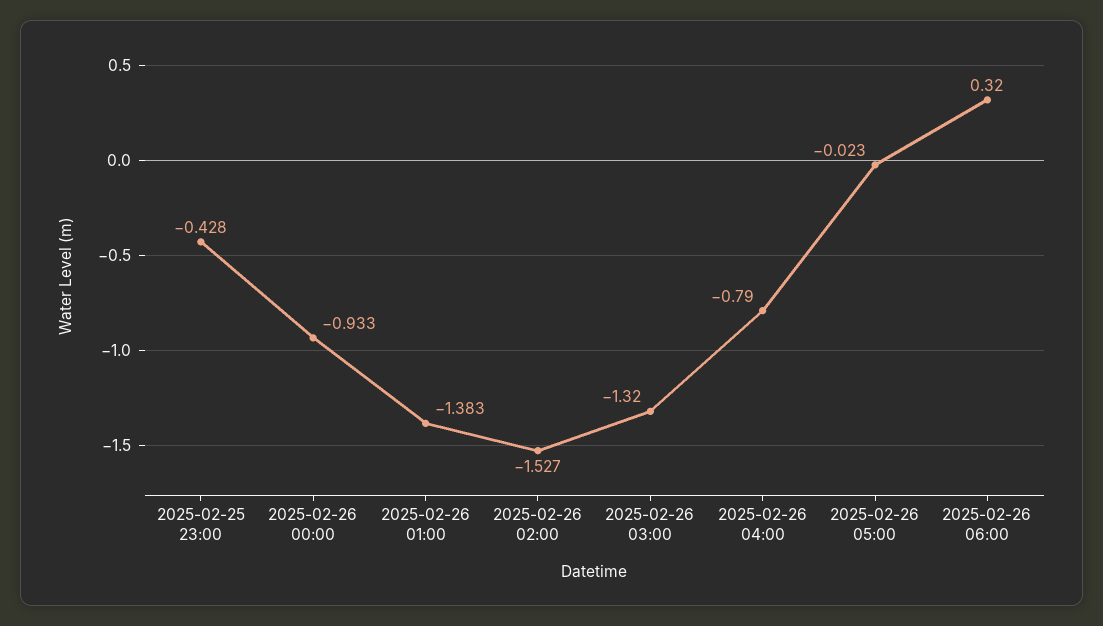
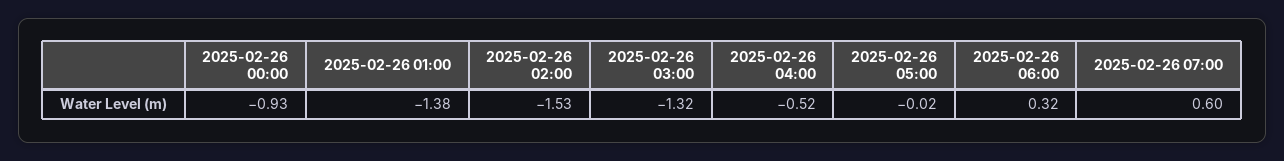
2025-02-25 23:00: -0.428 -> none
2025-02-26 04:00: -0.79 -> -0.52
2025-02-26 07:00: none -> 0.6

